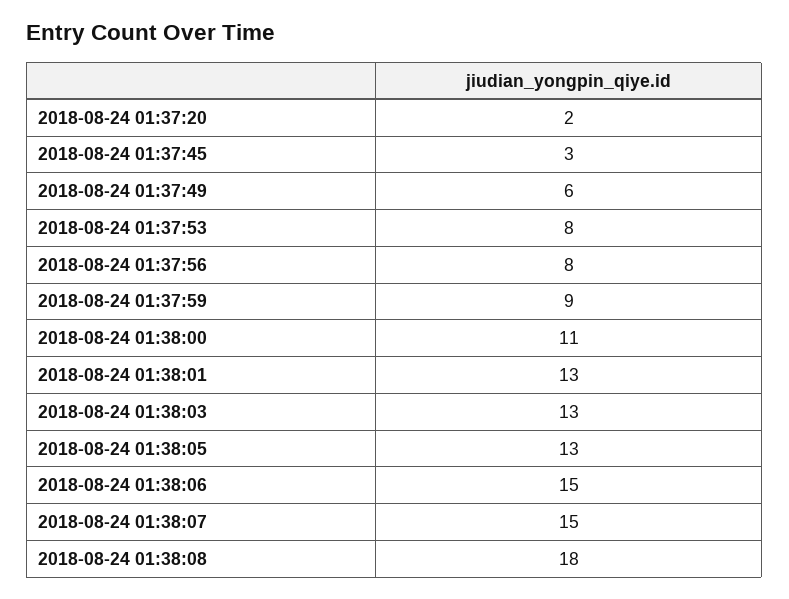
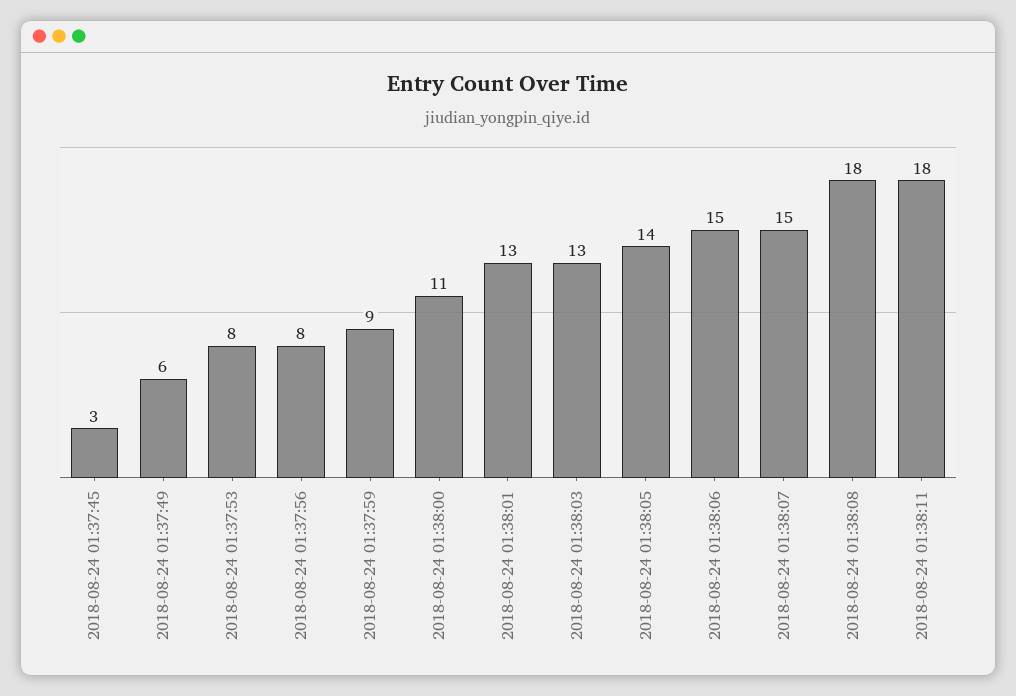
2018-08-24 01:37:20: 2 -> none
2018-08-24 01:38:05: 13 -> 14
2018-08-24 01:38:11: none -> 18

